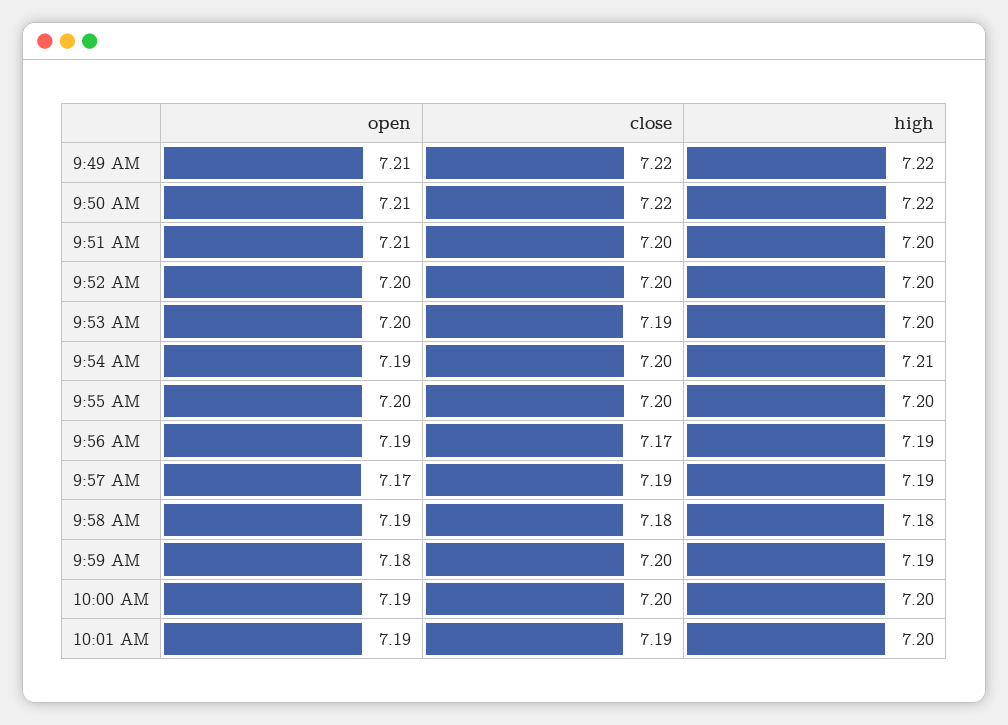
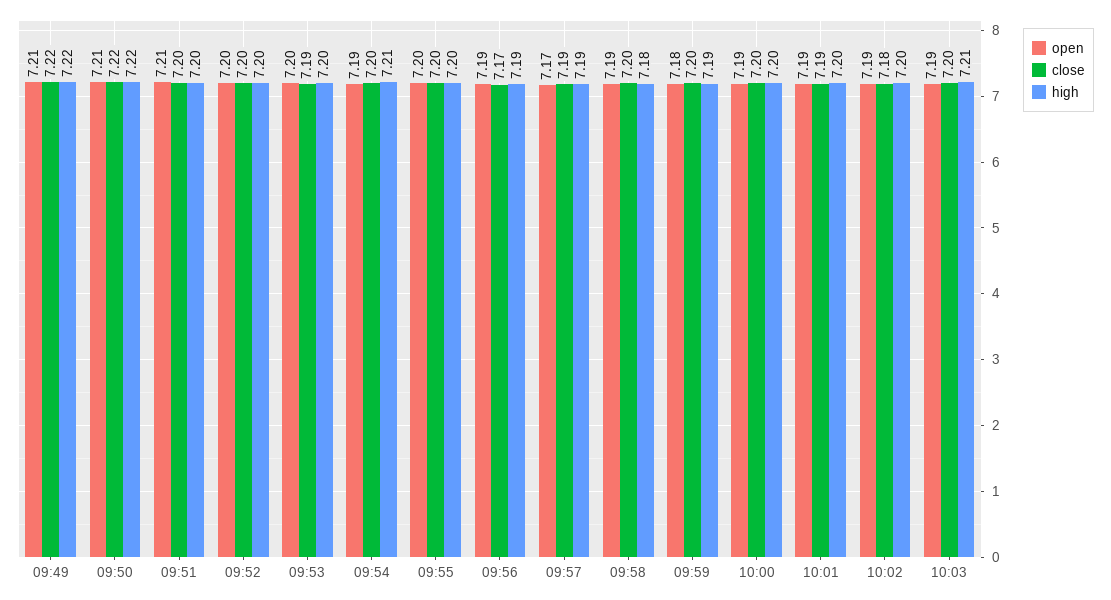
close, 9:58 AM: 7.18 -> 7.2
open, 10:02: none -> 7.19
close, 10:02: none -> 7.18
high, 10:02: none -> 7.2
open, 10:03: none -> 7.19
close, 10:03: none -> 7.2
high, 10:03: none -> 7.21

